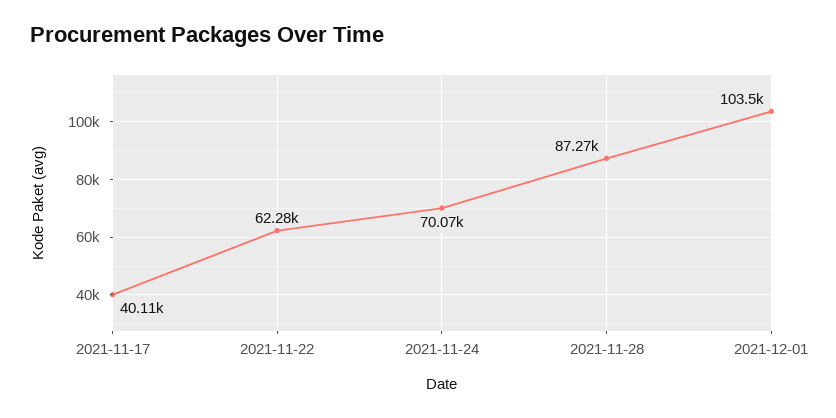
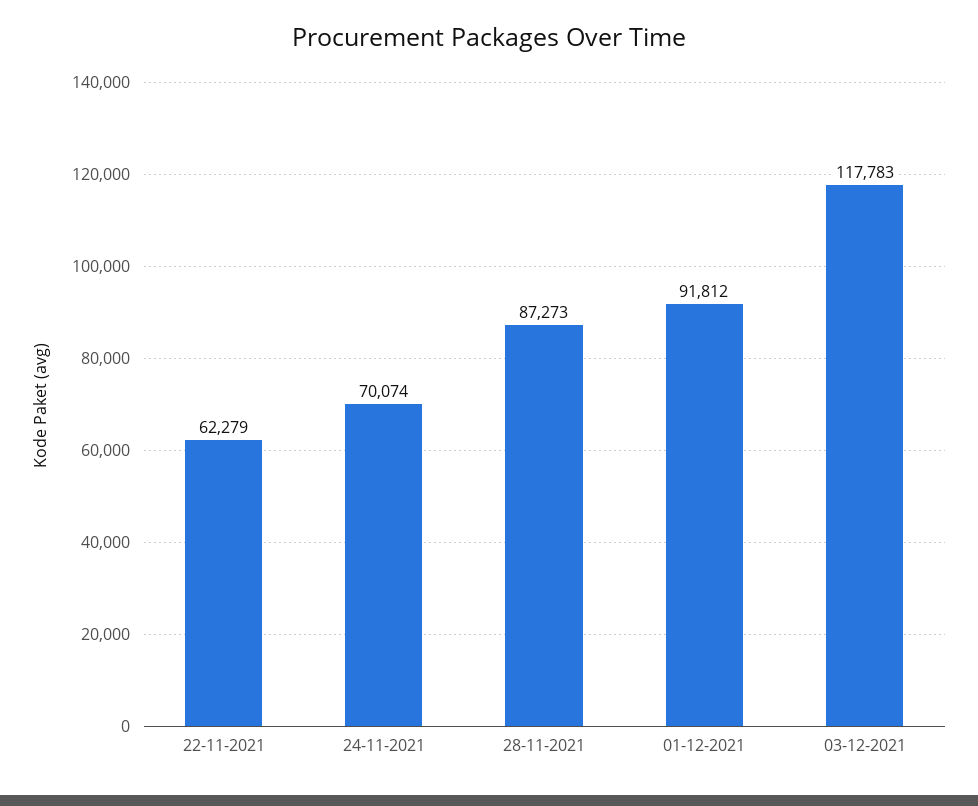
2021-11-17: 40110 -> none
2021-12-01: 103500 -> 91812
03-12-2021: none -> 117783

